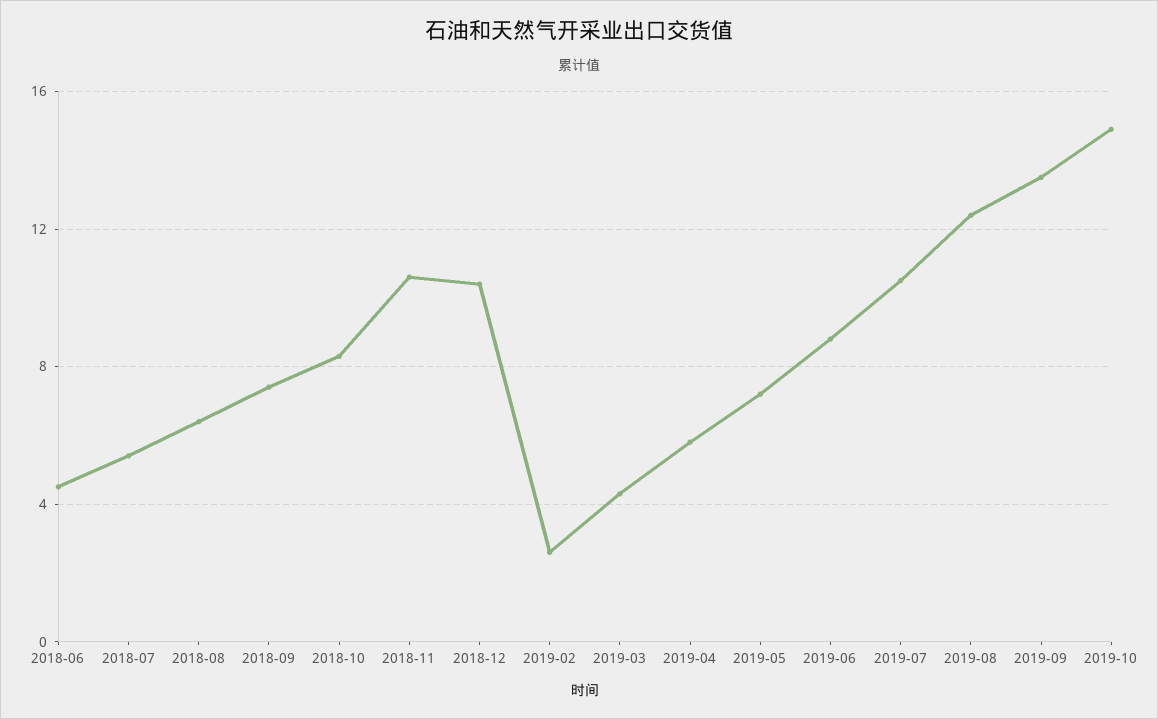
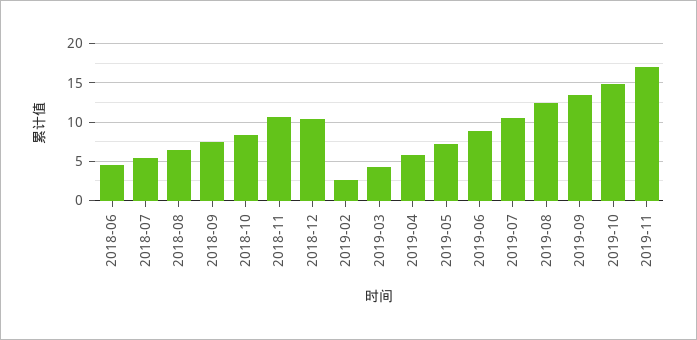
2019-11: none -> 17

